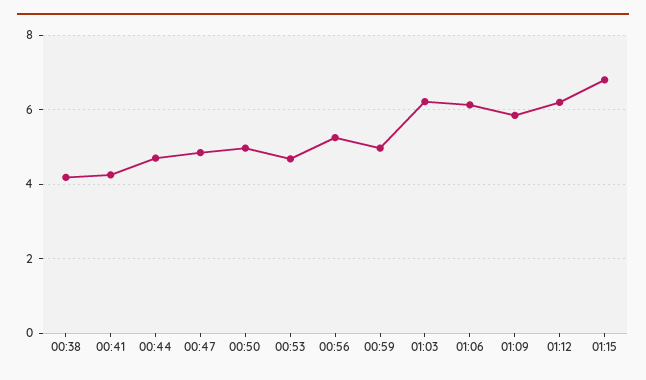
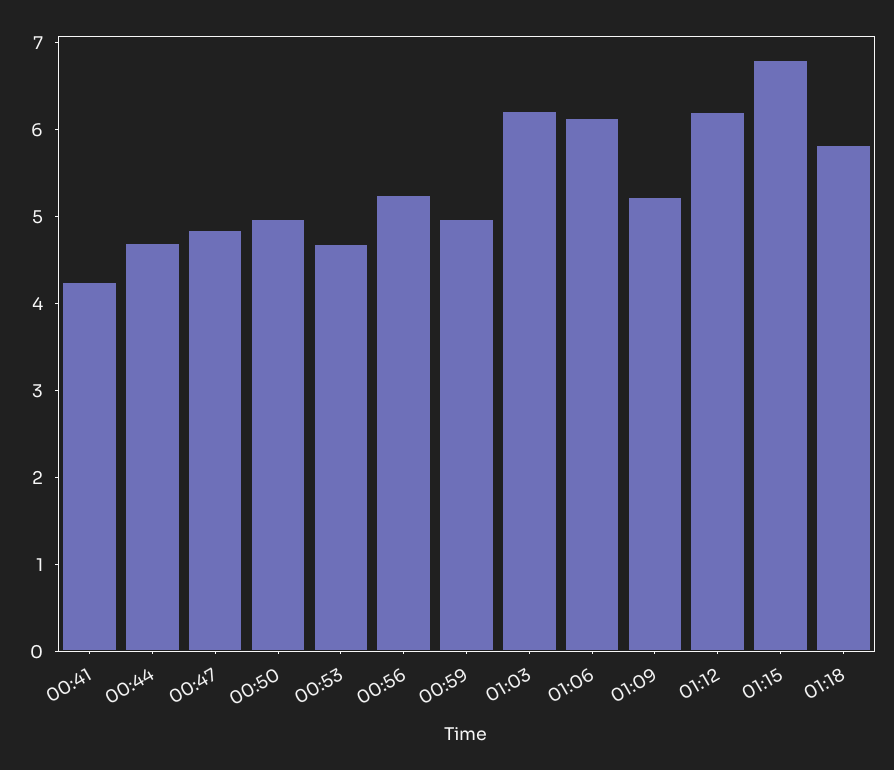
00:38: 4.2 -> none
01:09: 5.8 -> 5.2
01:18: none -> 5.8

